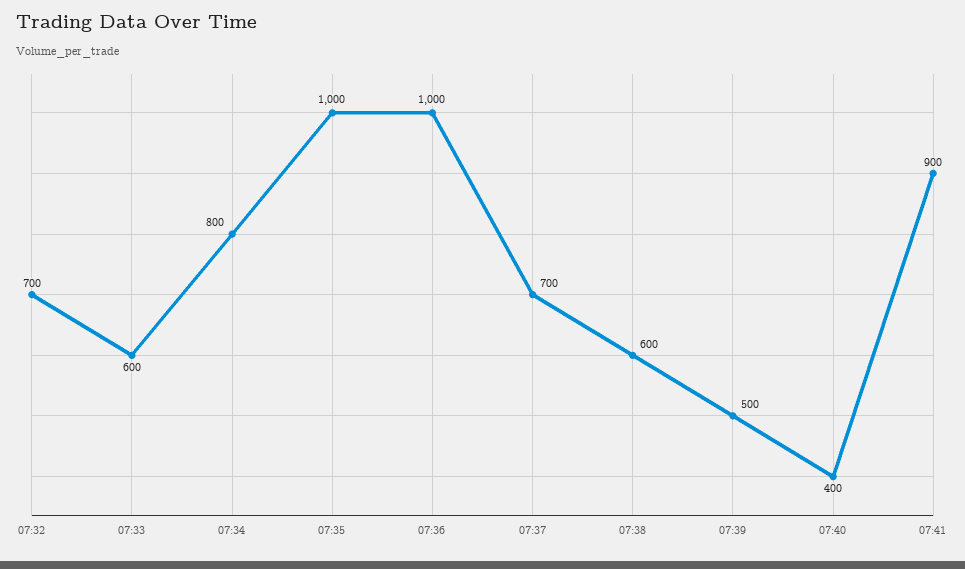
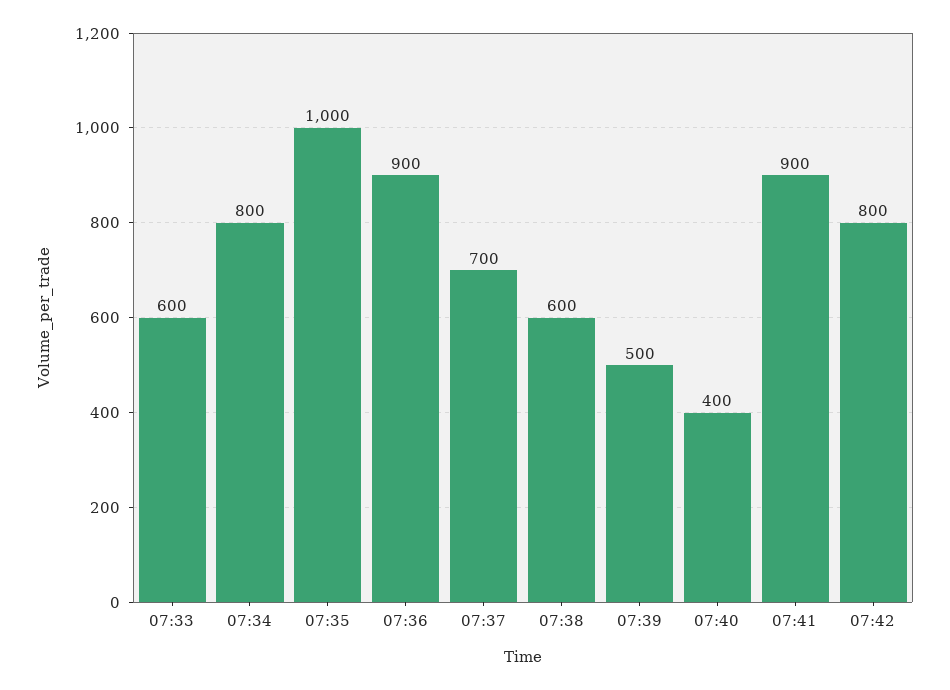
07:32: 700 -> none
07:36: 1000 -> 900
07:42: none -> 800

